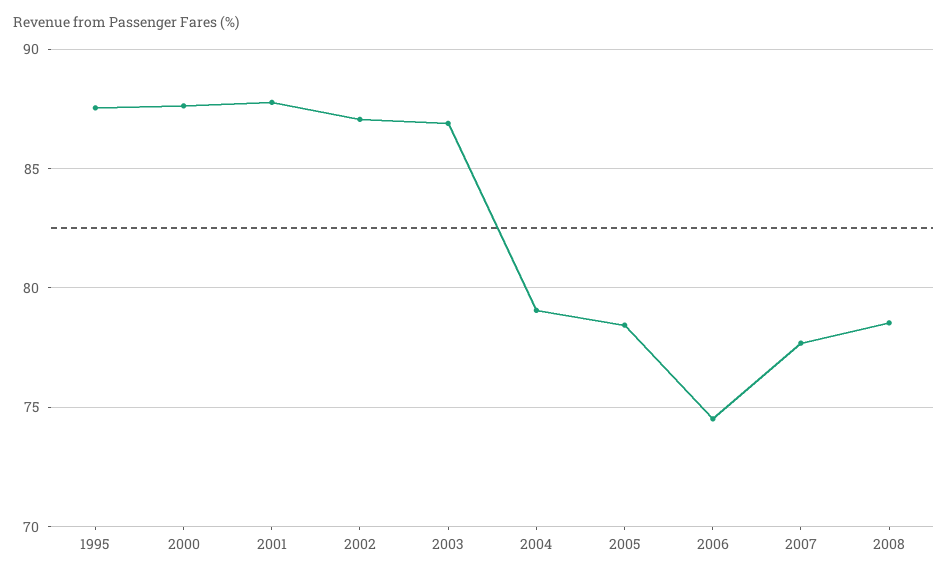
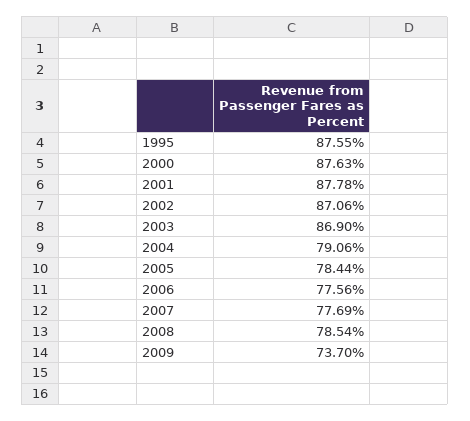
2006: 74.5 -> 77.56
2009: none -> 73.7

